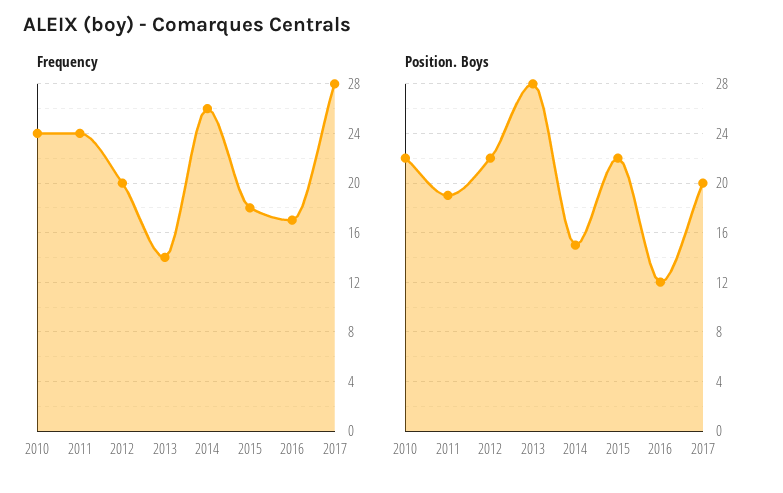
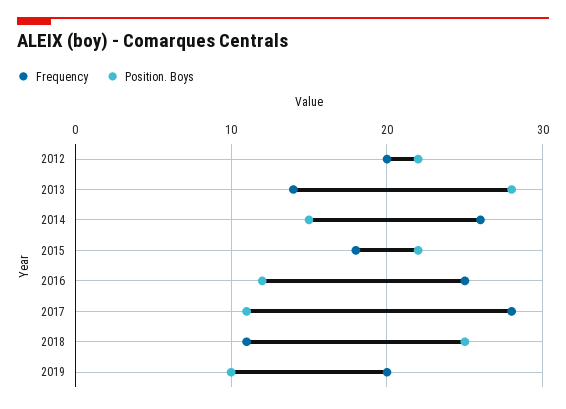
Frequency, 2010: 24 -> none
Frequency, 2011: 24 -> none
Frequency, 2016: 17 -> 25
Position. Boys, 2010: 22 -> none
Position. Boys, 2011: 19 -> none
Position. Boys, 2017: 20 -> 11
Frequency, 2018: none -> 11
Position. Boys, 2018: none -> 25
Frequency, 2019: none -> 20
Position. Boys, 2019: none -> 10

